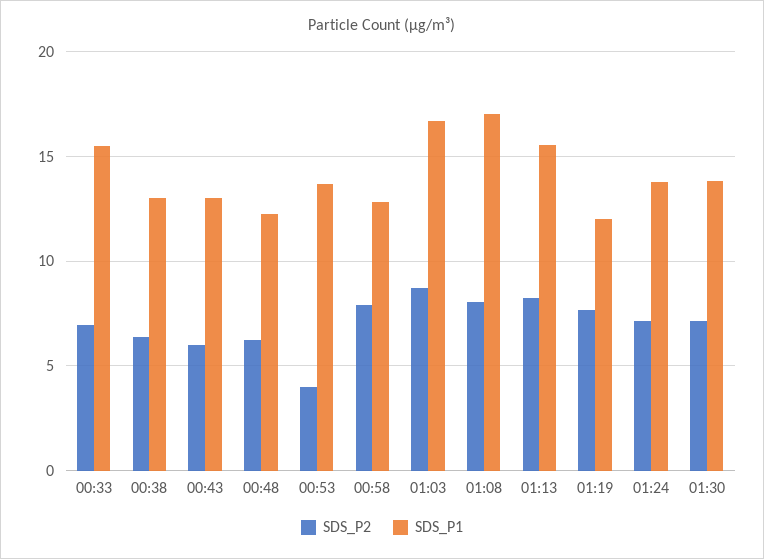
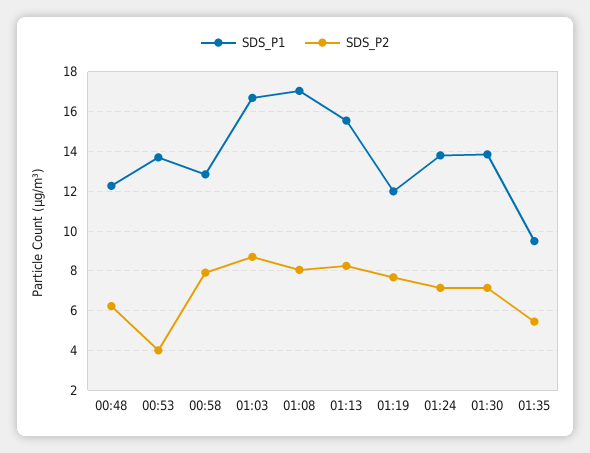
SDS_P2, 00:33: 7 -> none
SDS_P1, 00:33: 15.5 -> none
SDS_P2, 00:38: 6.5 -> none
SDS_P1, 00:38: 13 -> none
SDS_P2, 00:43: 6 -> none
SDS_P1, 00:43: 13 -> none
SDS_P1, 01:35: none -> 9.5
SDS_P2, 01:35: none -> 5.5

